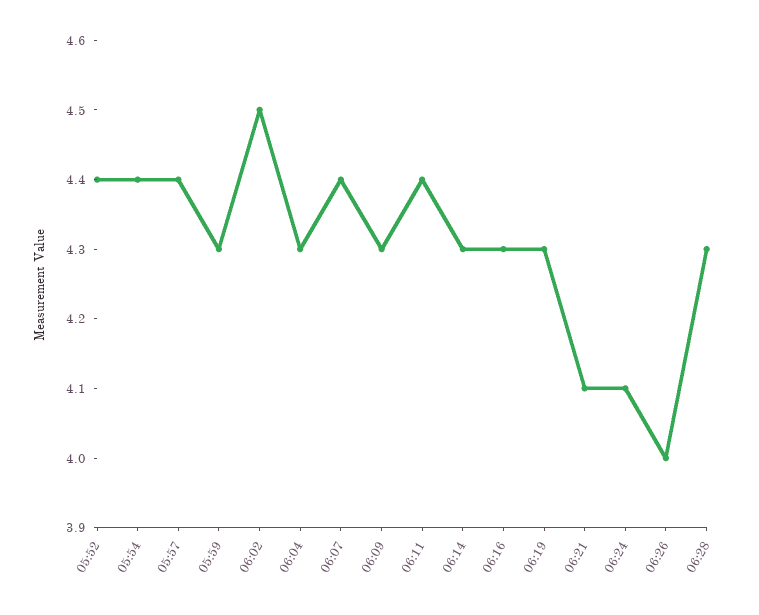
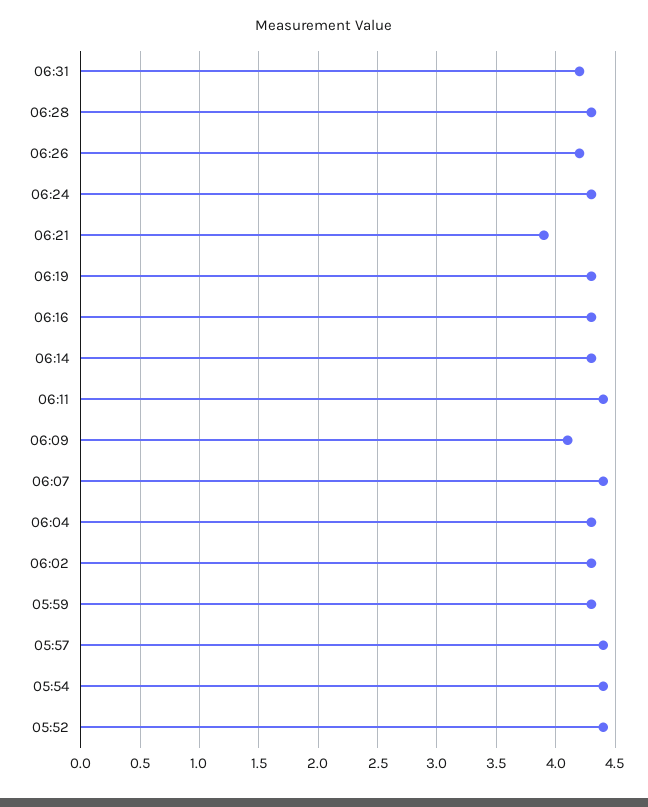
06:02: 4.5 -> 4.3
06:09: 4.3 -> 4.1
06:21: 4.1 -> 3.9
06:24: 4.1 -> 4.3
06:26: 4 -> 4.2
06:31: none -> 4.2

